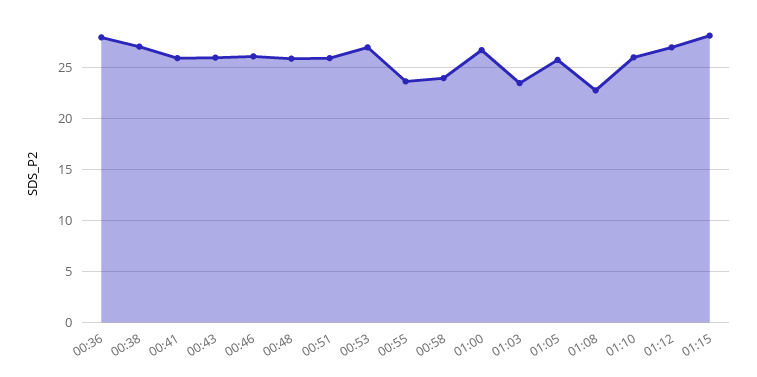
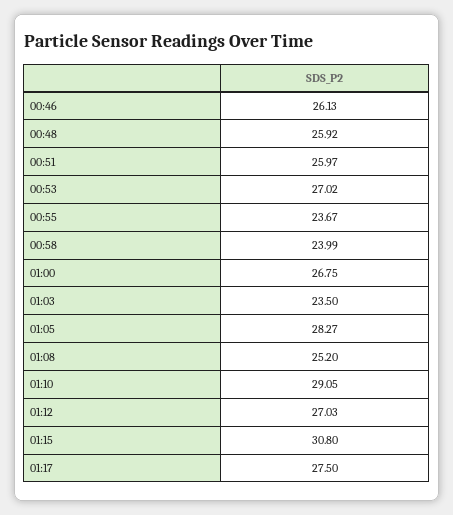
00:36: 28 -> none
00:38: 27 -> none
00:41: 26 -> none
00:43: 26 -> none
01:05: 26 -> 28.27
01:08: 23 -> 25.2
01:10: 26 -> 29.05
01:15: 28 -> 30.8
01:17: none -> 27.5

